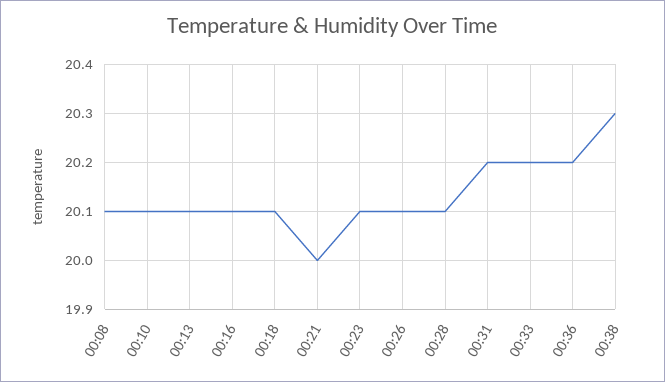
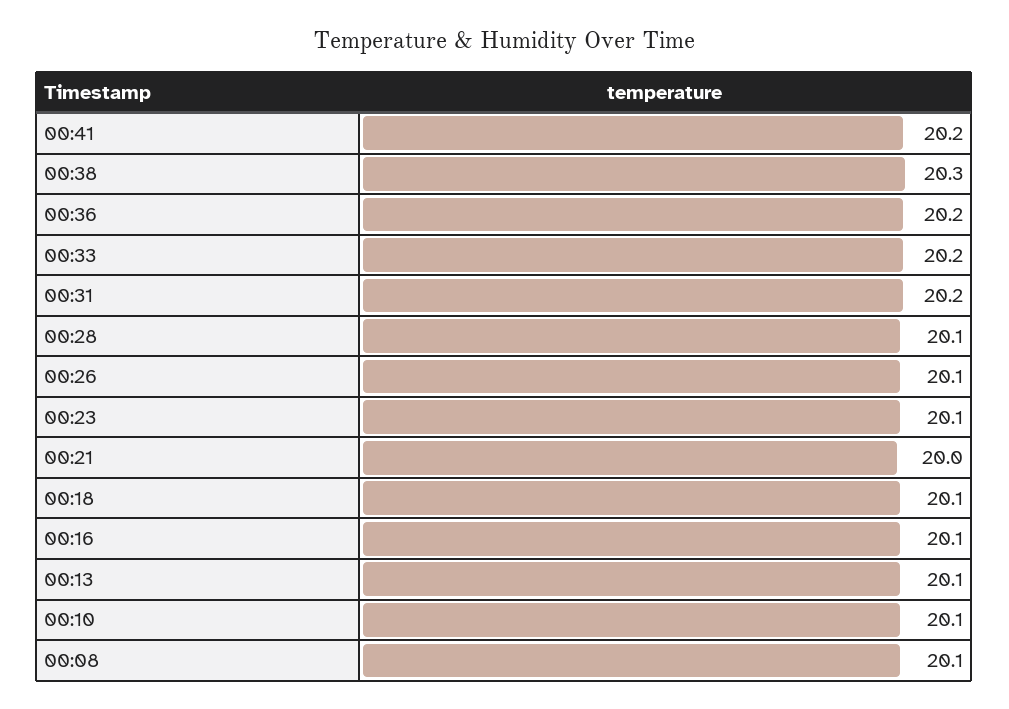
00:41: none -> 20.2

